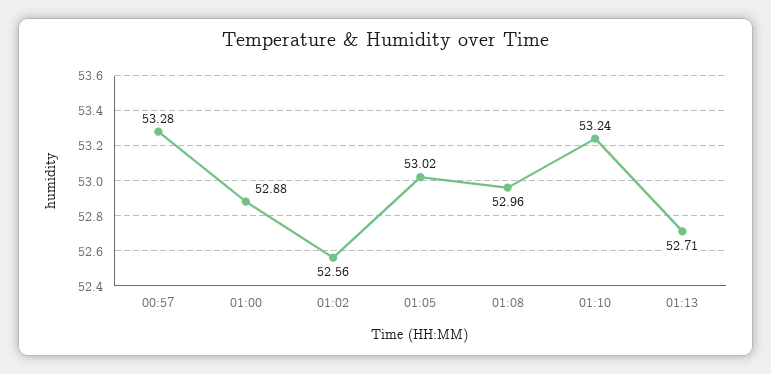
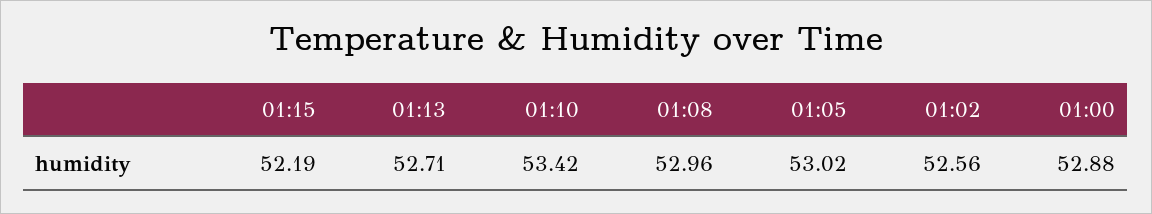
00:57: 53.28 -> none
01:10: 53.24 -> 53.42
01:15: none -> 52.19

